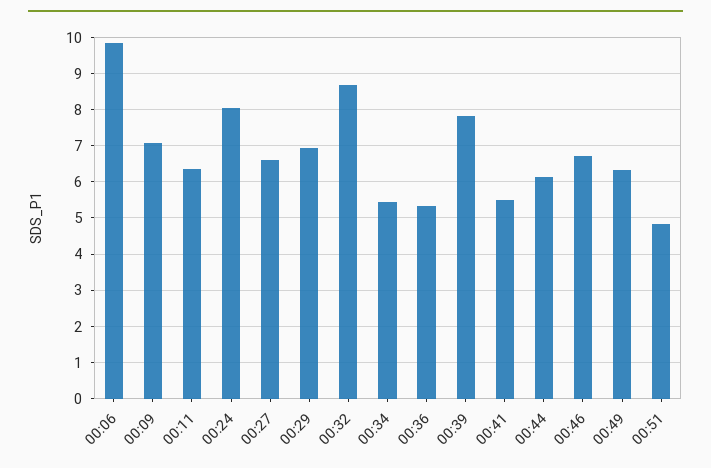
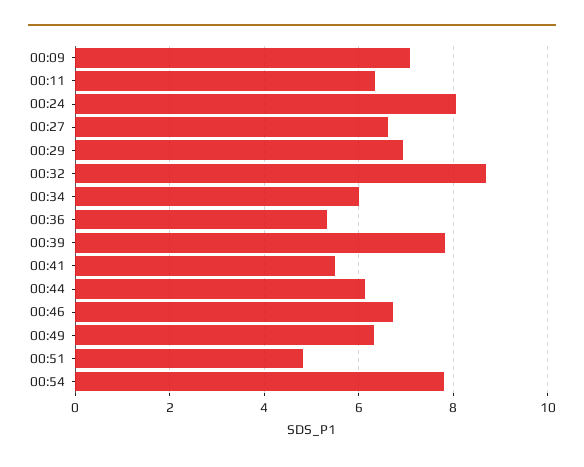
00:06: 9.8 -> none
00:34: 5.4 -> 6
00:54: none -> 7.8

